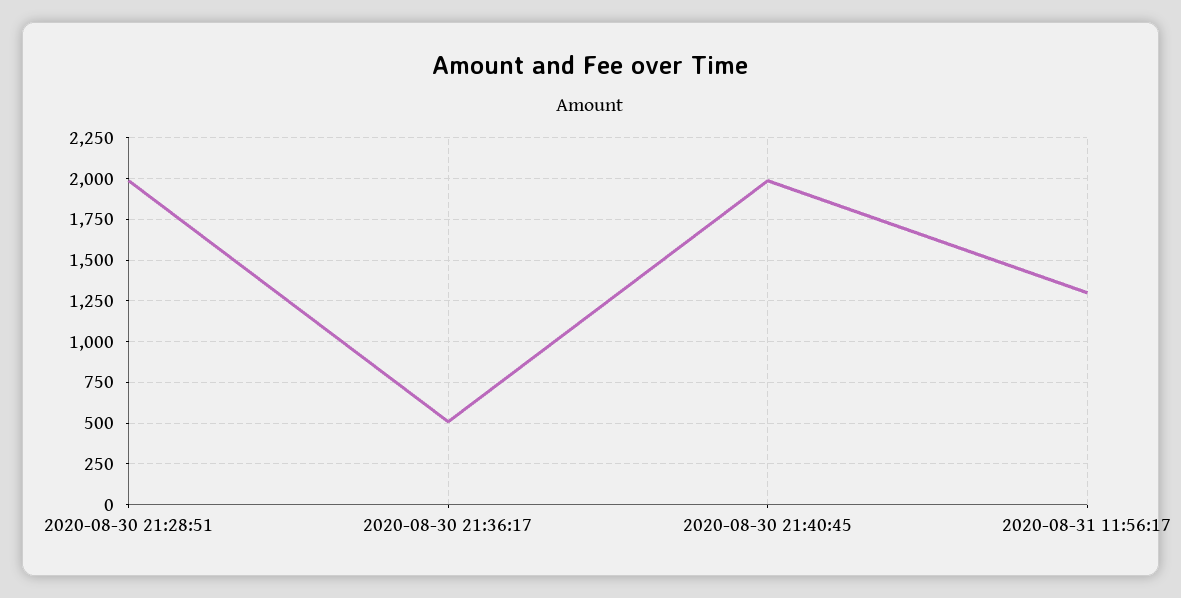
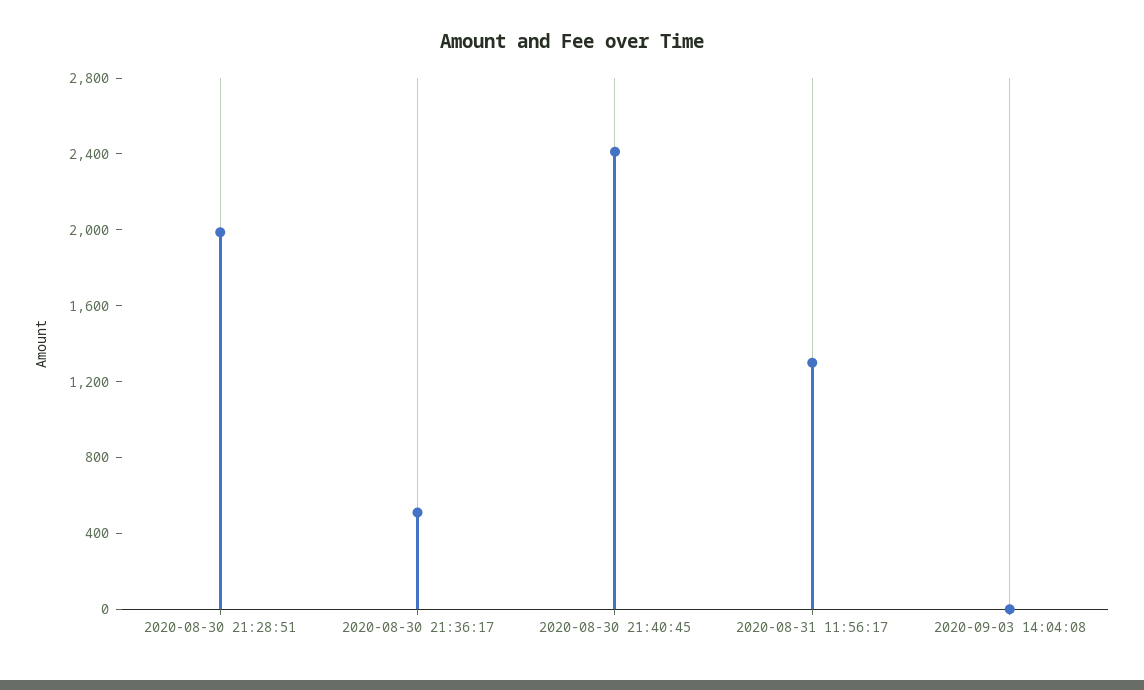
2020-08-30 21:40:45: 2000 -> 2400
2020-09-03 14:04:08: none -> 0

